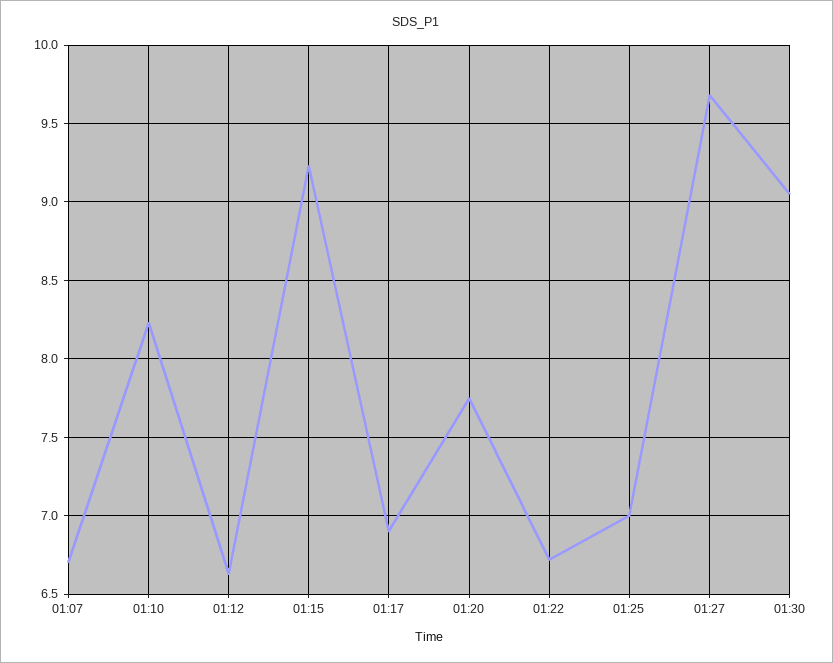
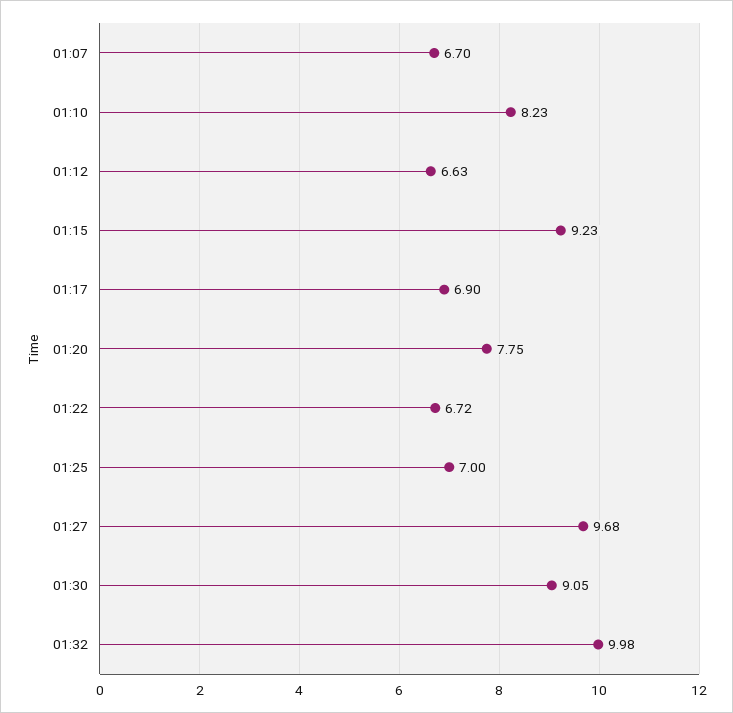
01:32: none -> 9.98

